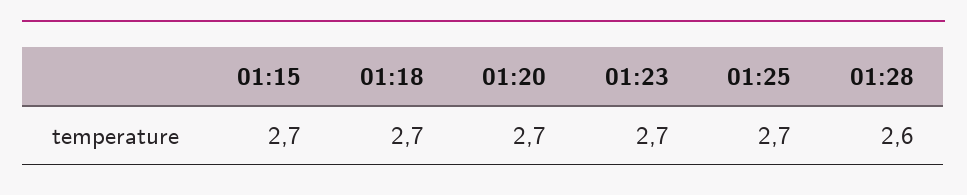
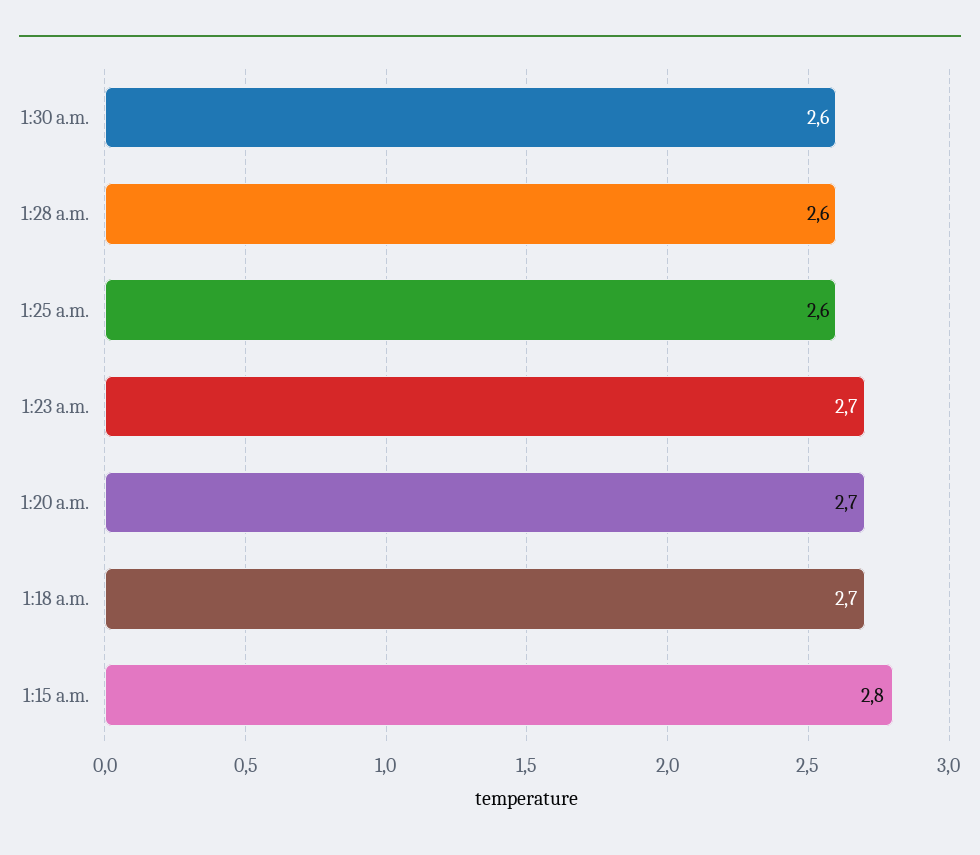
01:15: 2.7 -> 2.8
01:25: 2.7 -> 2.6
1:30 a.m.: none -> 2.6

